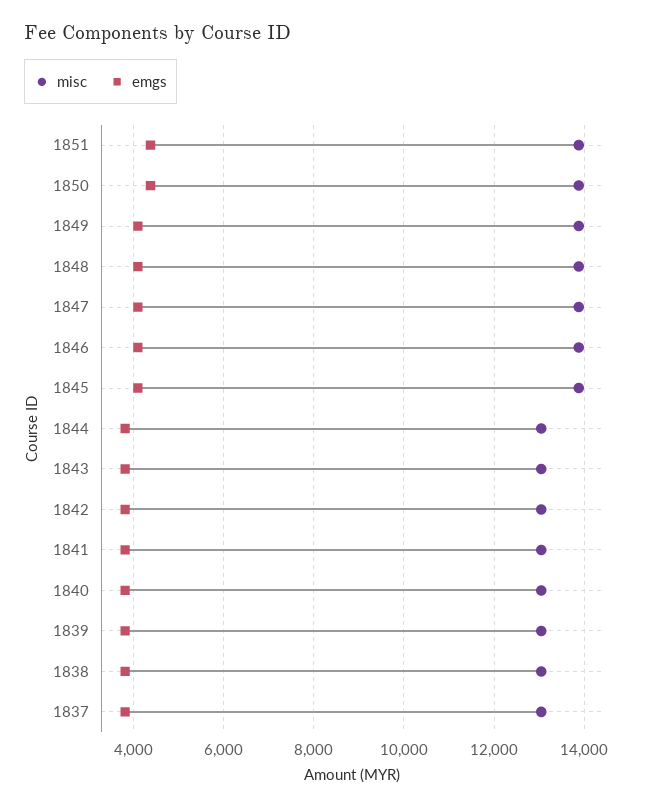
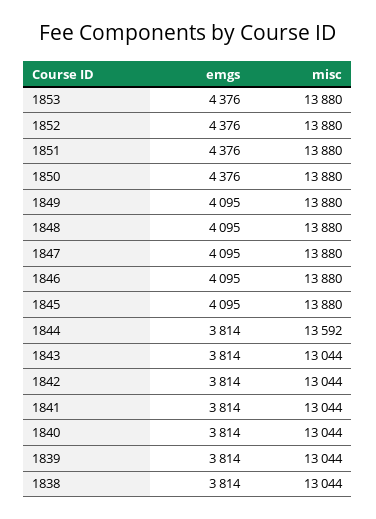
misc, 1844: 13000 -> 13592
misc, 1837: 13000 -> none
emgs, 1837: 3800 -> none
emgs, 1853: none -> 4376
misc, 1853: none -> 13880
emgs, 1852: none -> 4376
misc, 1852: none -> 13880

